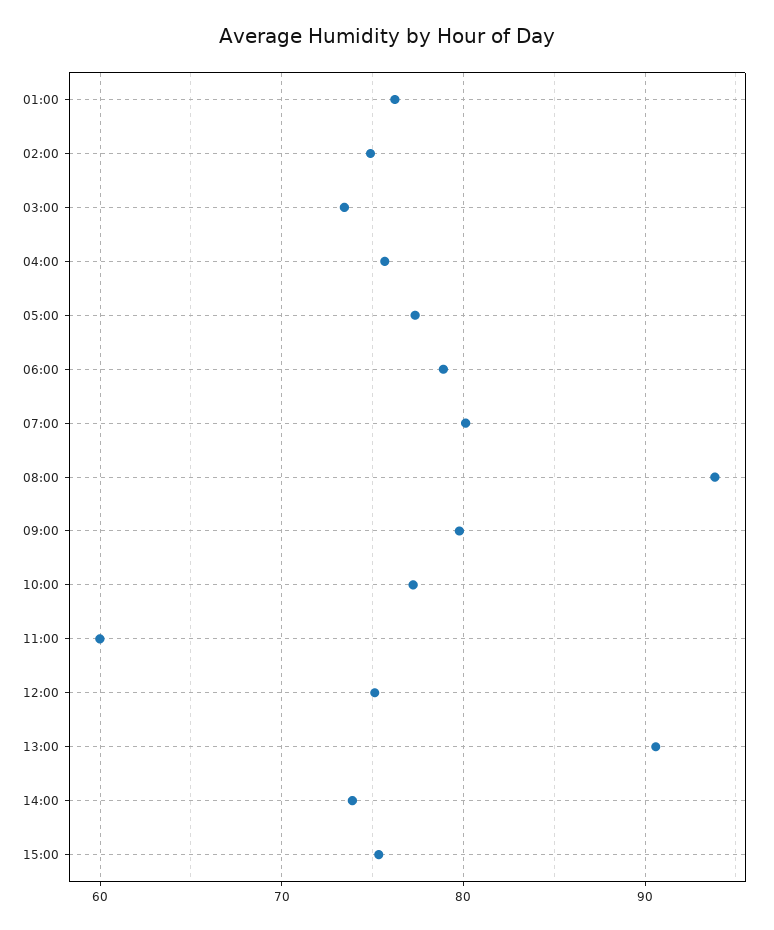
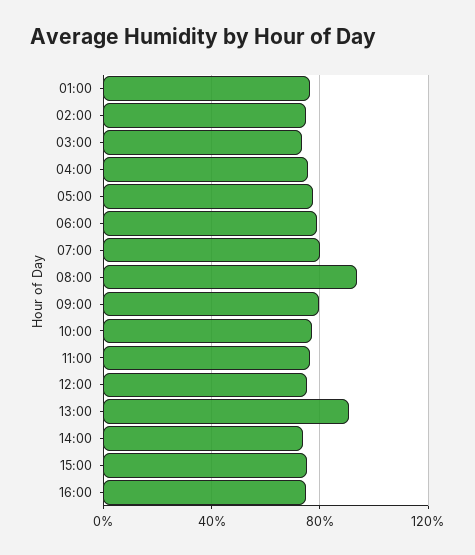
11:00: 60 -> 75
16:00: none -> 75

